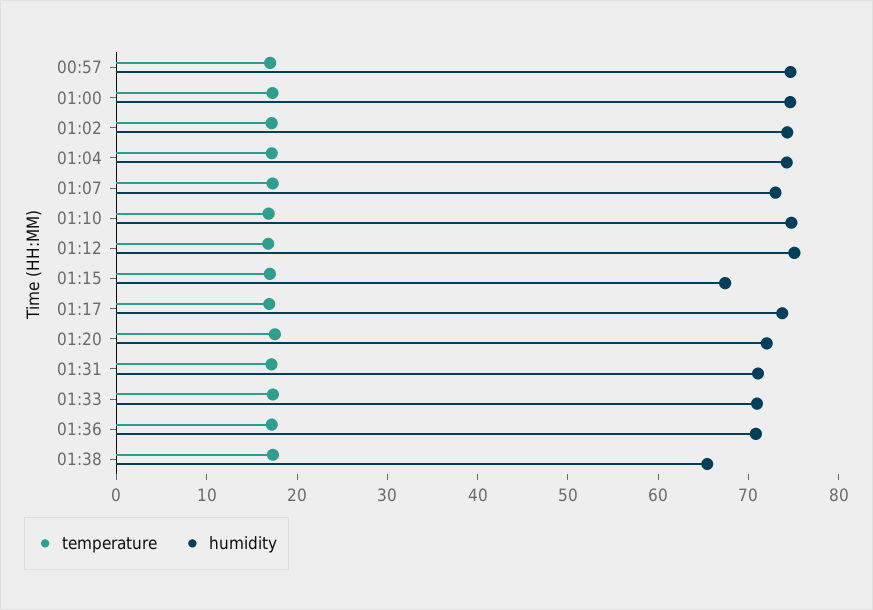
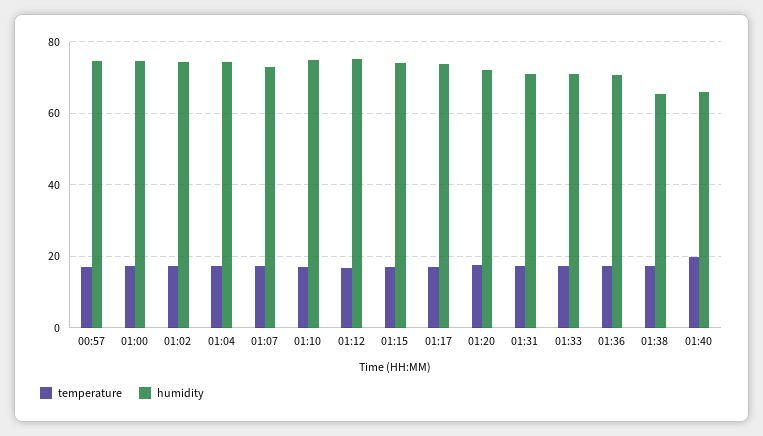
humidity, 01:15: 68 -> 74
temperature, 01:40: none -> 20
humidity, 01:40: none -> 66

